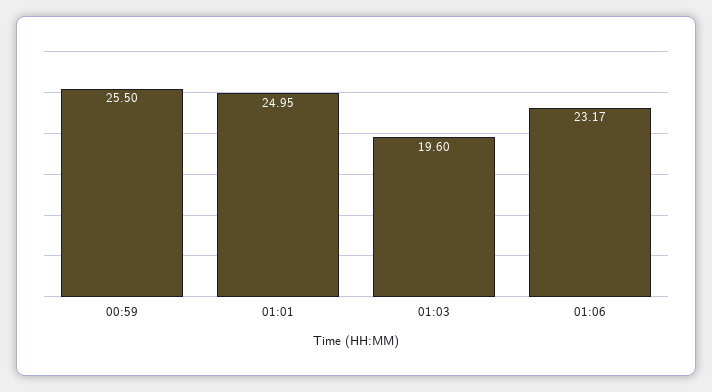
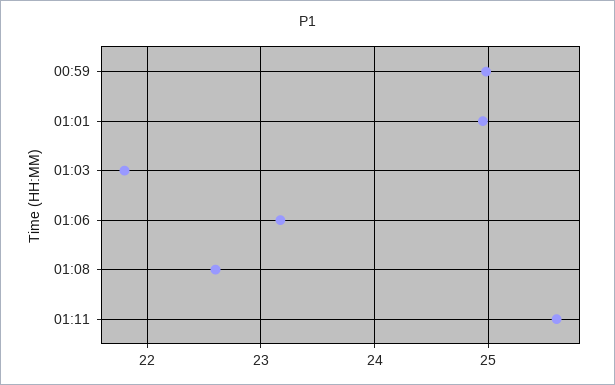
00:59: 25.5 -> 25
01:03: 19.6 -> 21.8
01:08: none -> 22.6
01:11: none -> 25.6

